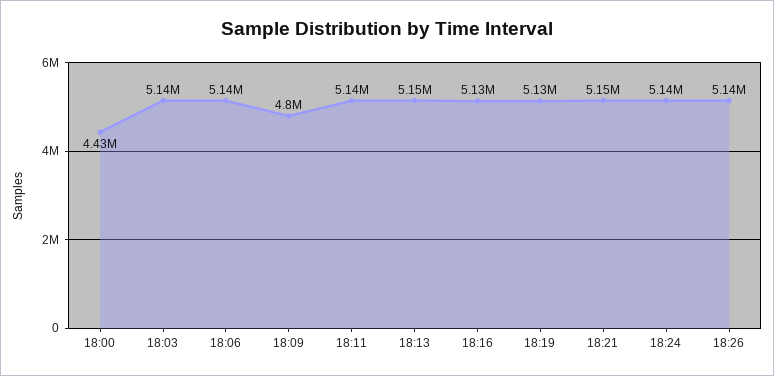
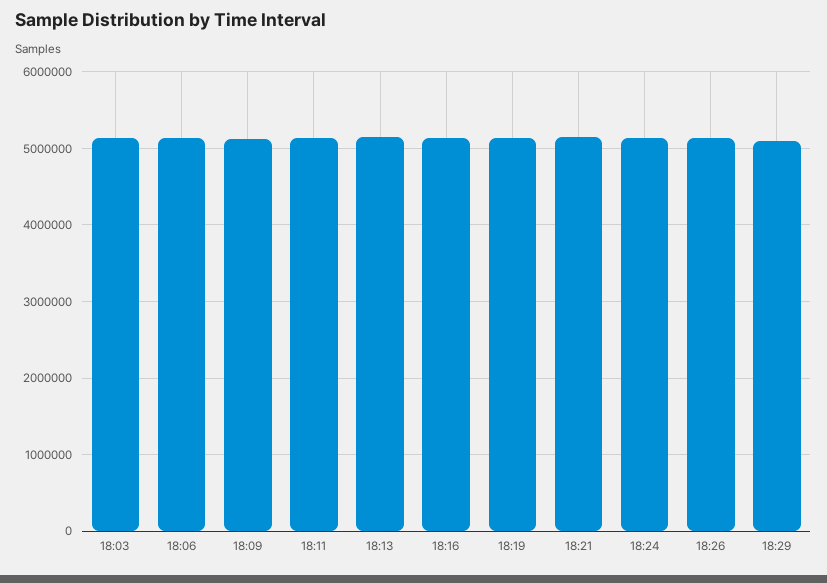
18:00: 4430000 -> none
18:09: 4800000 -> 5100000
18:29: none -> 5100000

